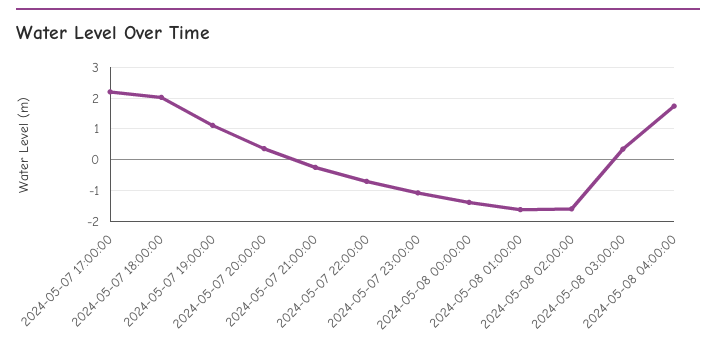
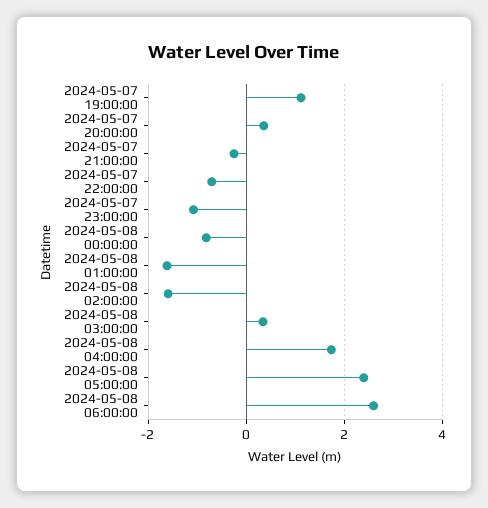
2024-05-07 17:00:00: 2.2 -> none
2024-05-07 18:00:00: 2 -> none
2024-05-08 00:00:00: -1.4 -> -0.8
2024-05-08 05:00:00: none -> 2.4
2024-05-08 06:00:00: none -> 2.6

